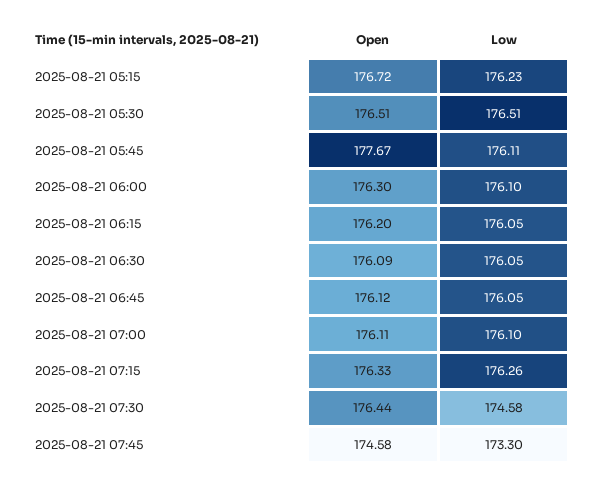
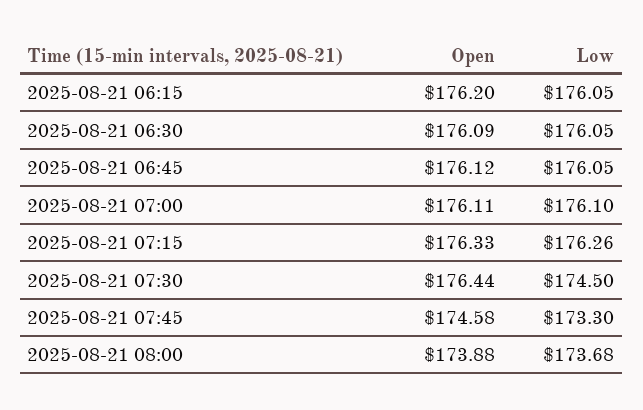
Open, 2025-08-21 05:15: 176.72 -> none
Low, 2025-08-21 05:15: 176.23 -> none
Open, 2025-08-21 05:30: 176.51 -> none
Low, 2025-08-21 05:30: 176.51 -> none
Open, 2025-08-21 05:45: 177.67 -> none
Low, 2025-08-21 05:45: 176.11 -> none
Open, 2025-08-21 06:00: 176.3 -> none
Low, 2025-08-21 06:00: 176.1 -> none
Low, 2025-08-21 07:30: 174.58 -> 174.5
Open, 2025-08-21 08:00: none -> 173.88
Low, 2025-08-21 08:00: none -> 173.68

